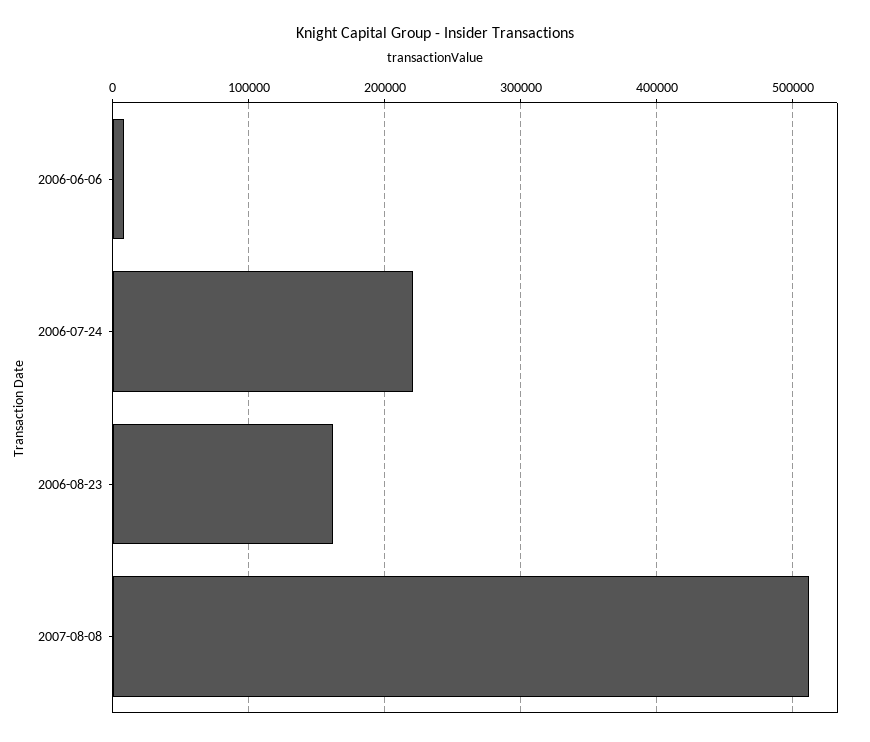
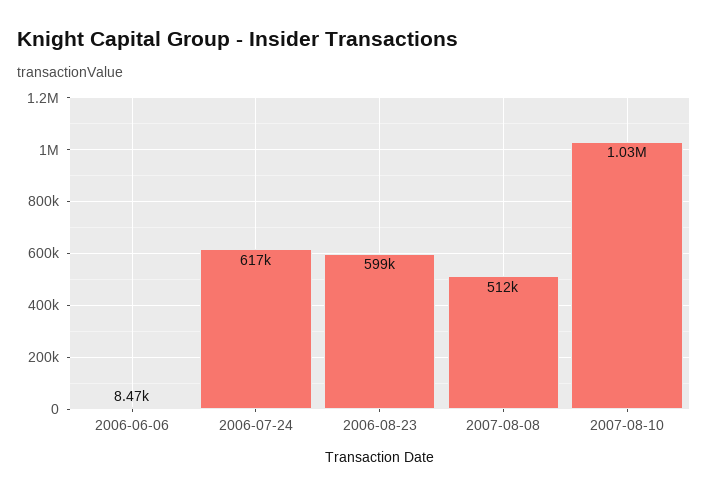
2006-07-24: 220000 -> 617000
2006-08-23: 160000 -> 599000
2007-08-10: none -> 1030000

